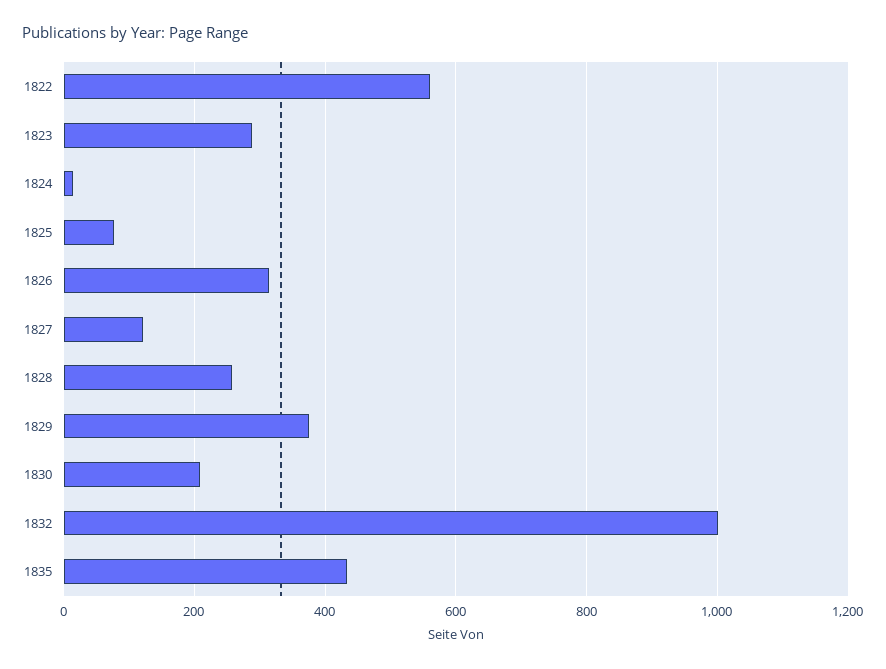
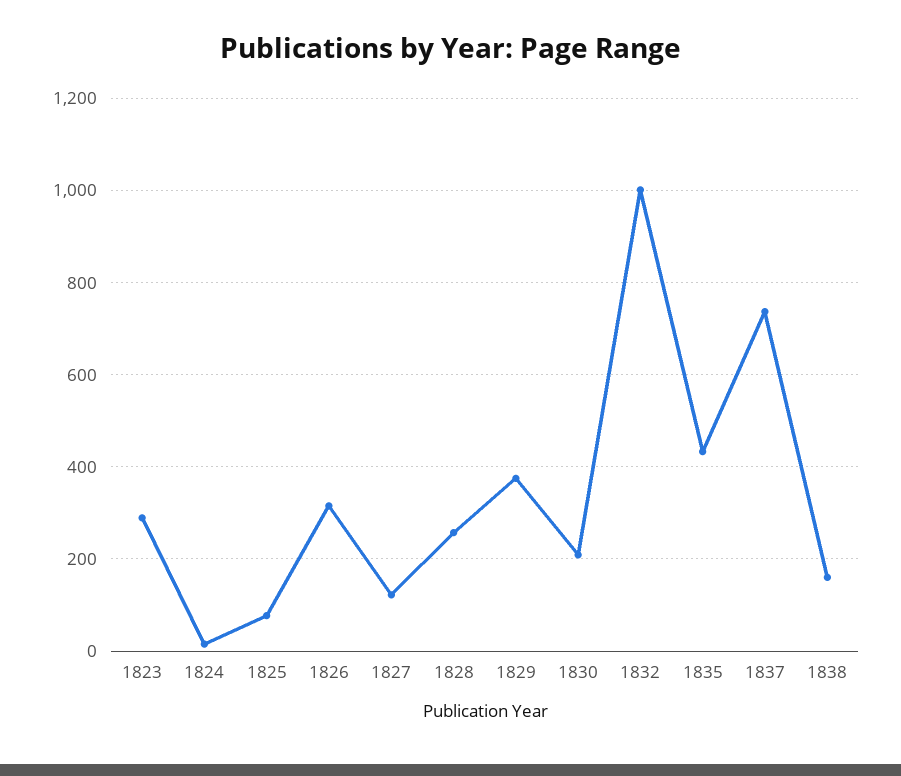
1822: 560 -> none
1837: none -> 740
1838: none -> 160

